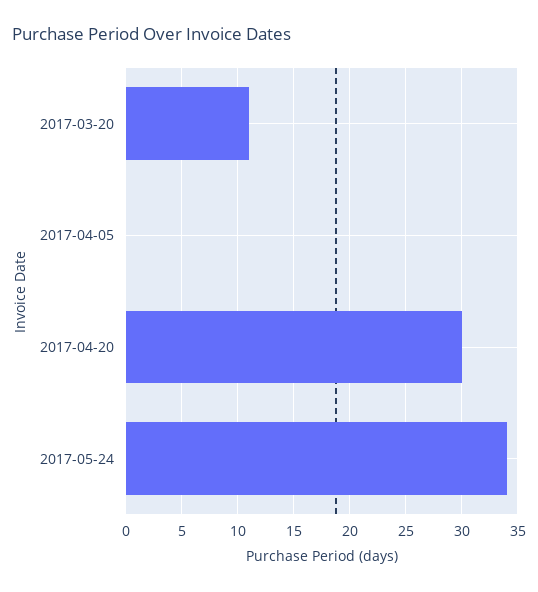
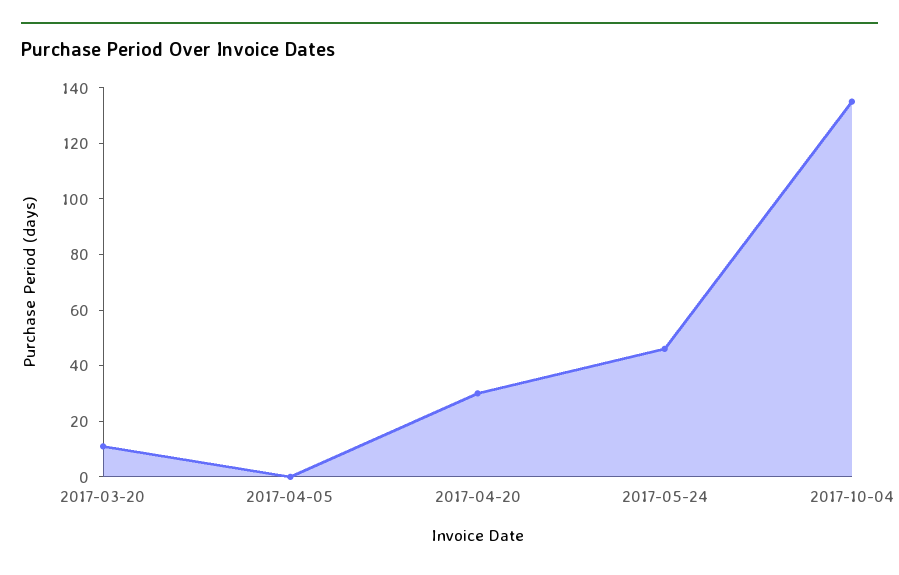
2017-05-24: 34 -> 45
2017-10-04: none -> 135

